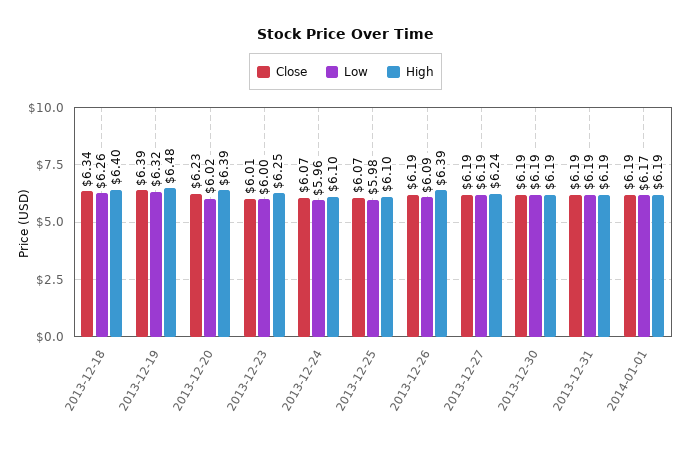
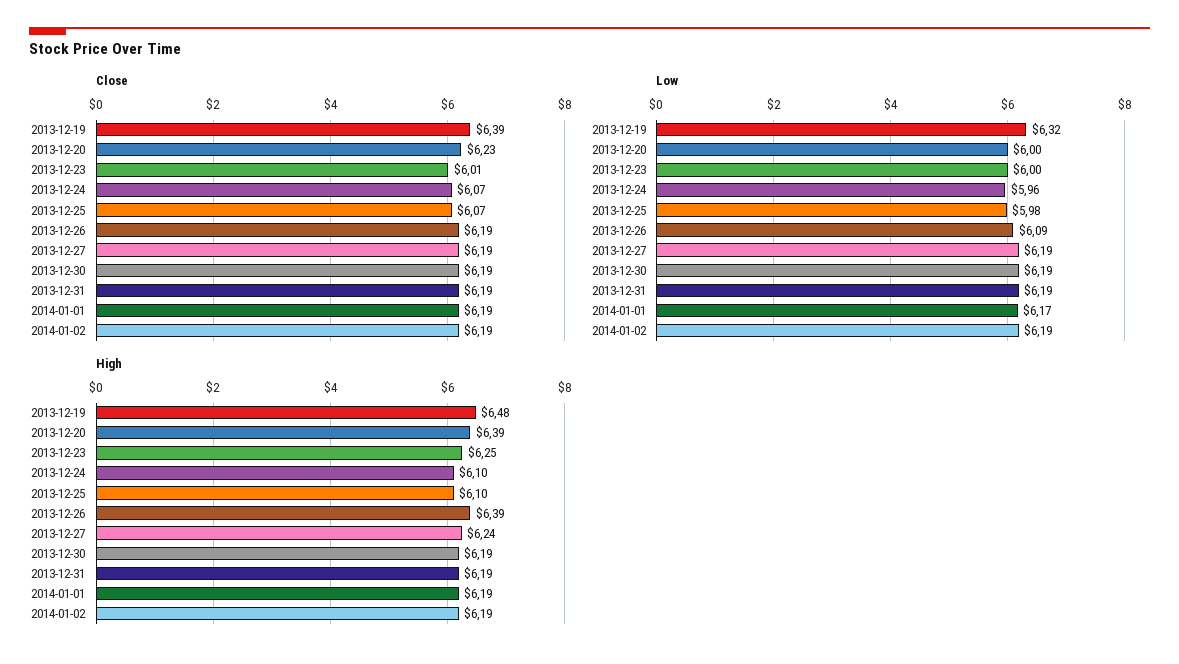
Close, 2013-12-18: 6.34 -> none
Low, 2013-12-18: 6.26 -> none
High, 2013-12-18: 6.4 -> none
Low, 2013-12-20: 6.02 -> 6
Close, 2014-01-02: none -> 6.19
Low, 2014-01-02: none -> 6.19
High, 2014-01-02: none -> 6.19

